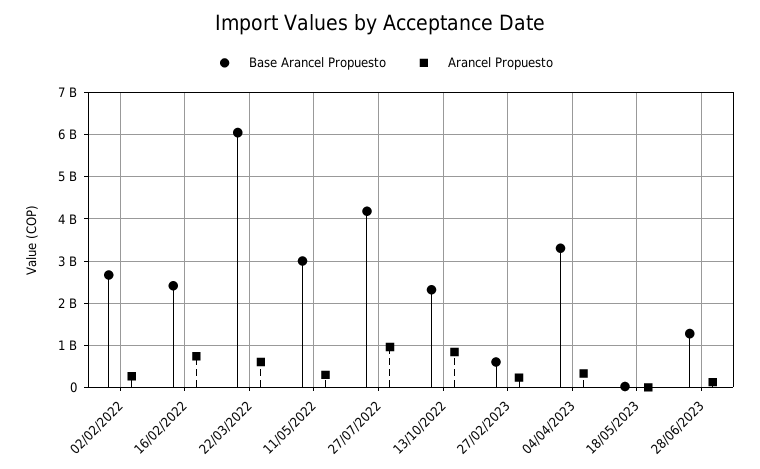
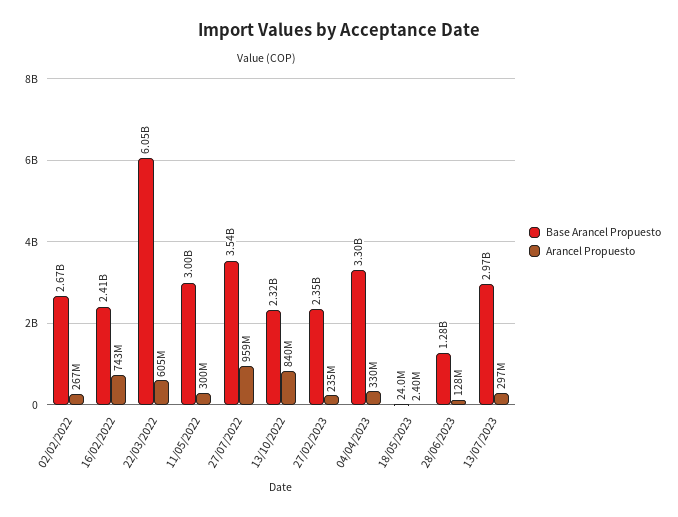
Base Arancel Propuesto, 27/07/2022: 4200000000 -> 3540000000
Base Arancel Propuesto, 27/02/2023: 600000000 -> 2350000000
Base Arancel Propuesto, 13/07/2023: none -> 2970000000
Arancel Propuesto, 13/07/2023: none -> 297000000

